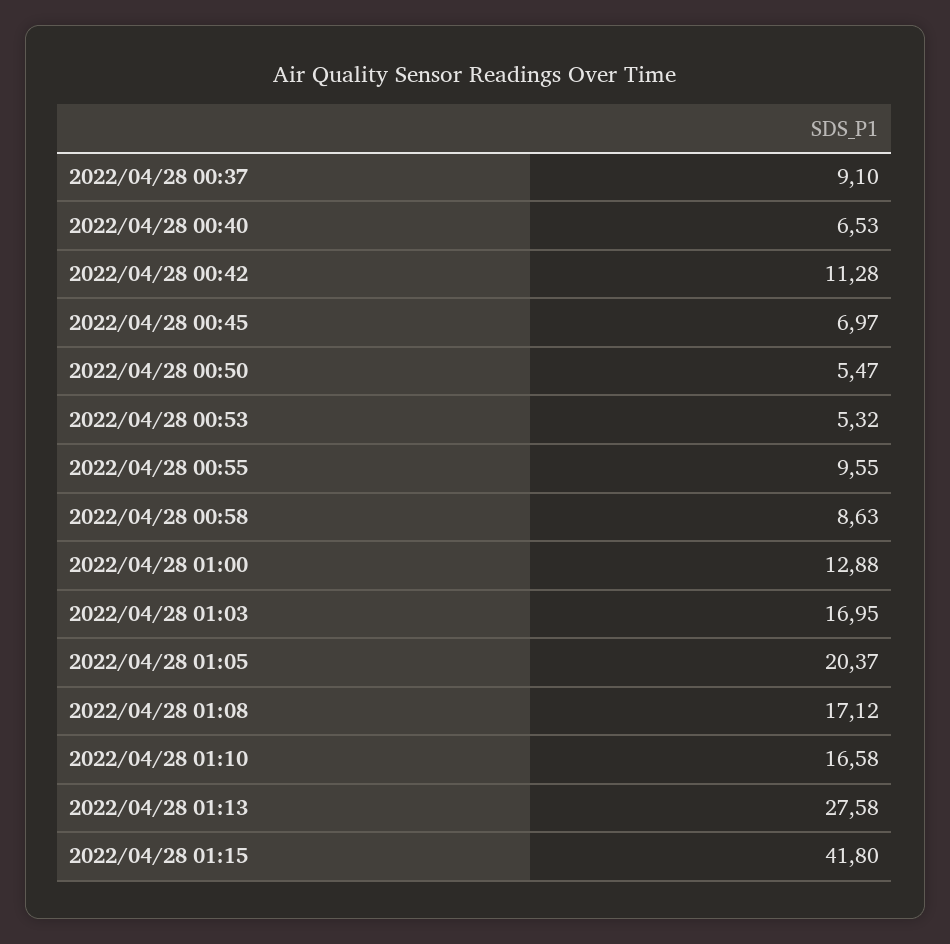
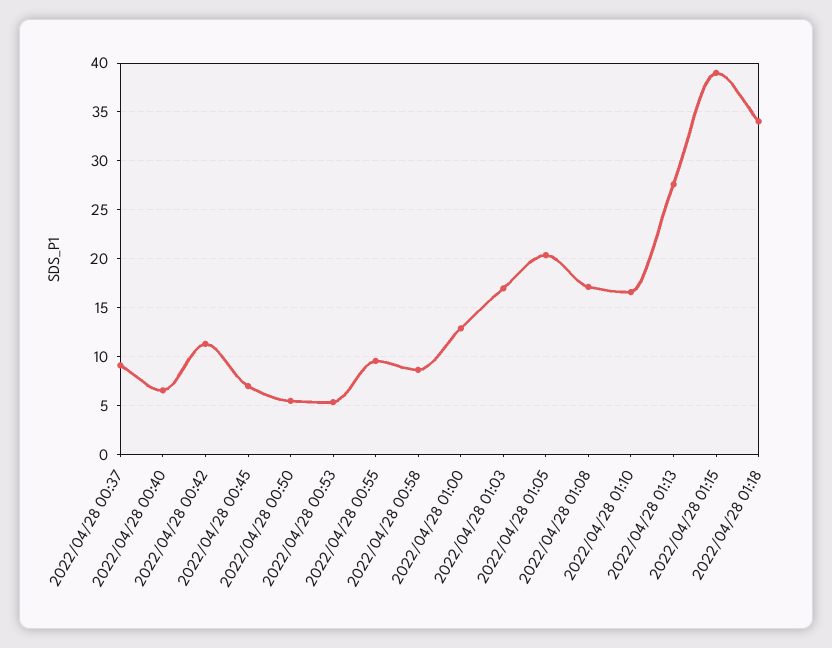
2022/04/28 01:15: 41.8 -> 39
2022/04/28 01:18: none -> 34

